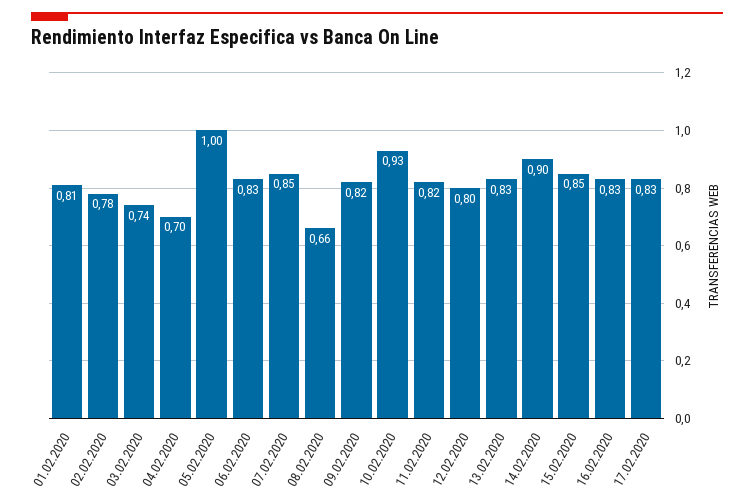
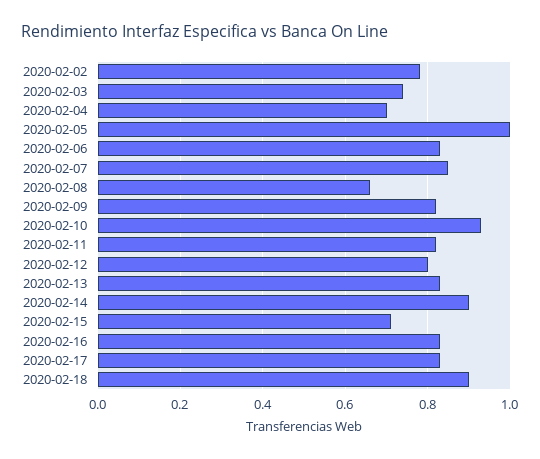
01.02.2020: 0.81 -> none
15.02.2020: 0.85 -> 0.7
2020-02-18: none -> 0.9

